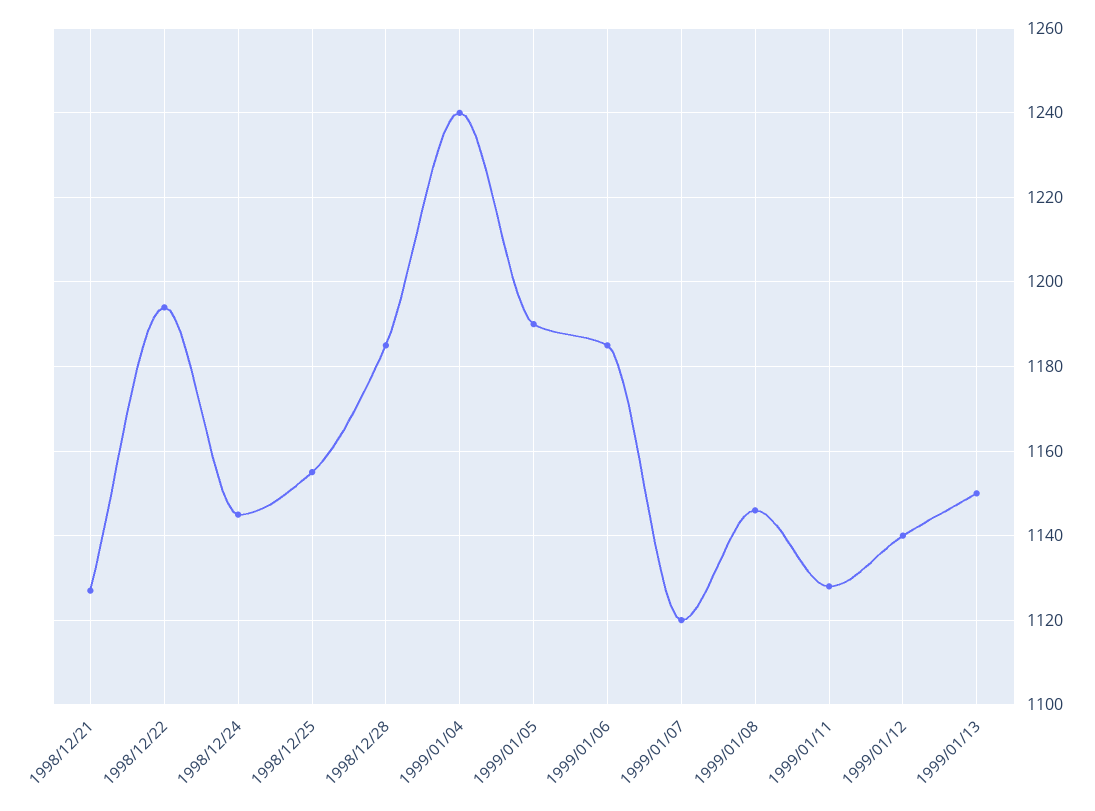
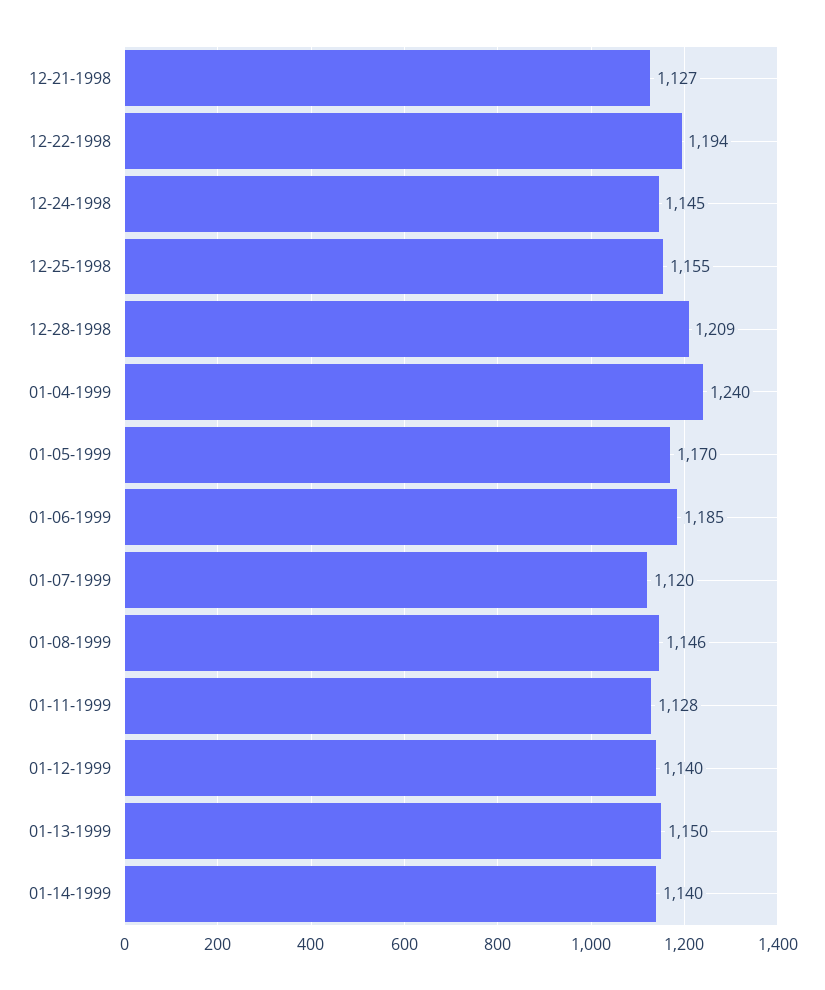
1998/12/28: 1185 -> 1209
1999/01/05: 1190 -> 1170
01-14-1999: none -> 1140

